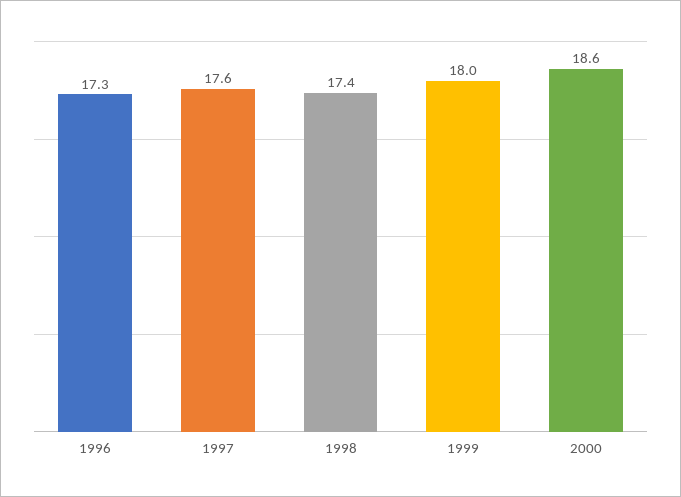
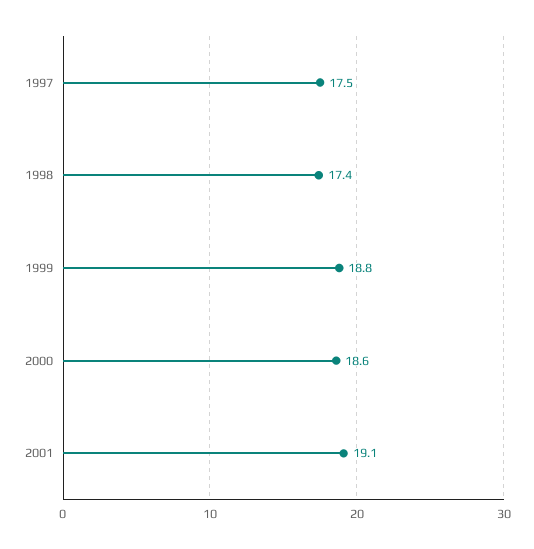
1996: 17.3 -> none
1997: 17.6 -> 17.5
1999: 18 -> 18.8
2001: none -> 19.1

